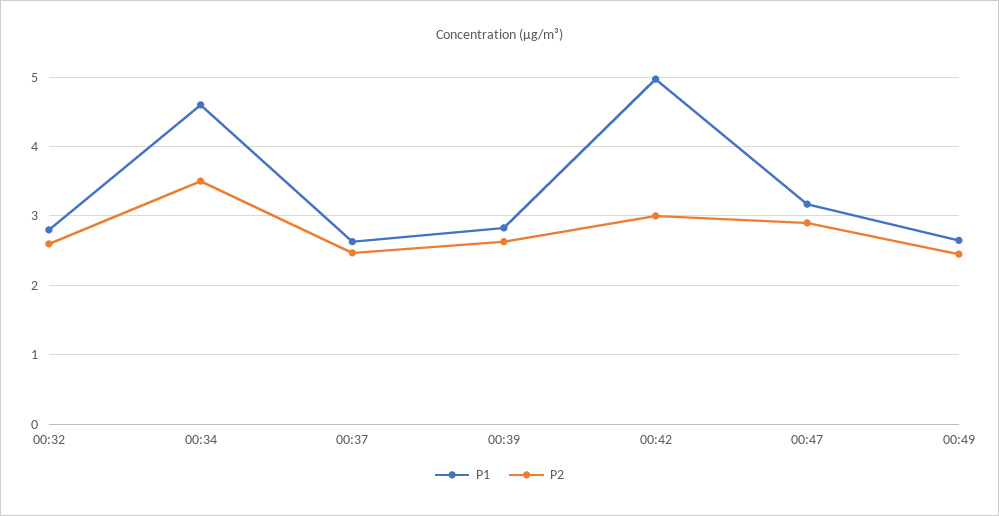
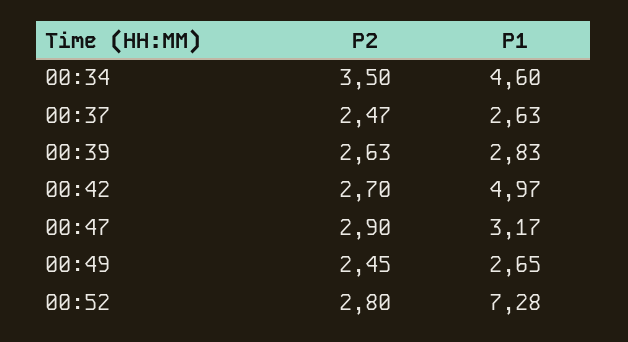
P1, 00:32: 2.8 -> none
P2, 00:32: 2.6 -> none
P2, 00:42: 3 -> 2.7
P2, 00:52: none -> 2.8
P1, 00:52: none -> 7.28

